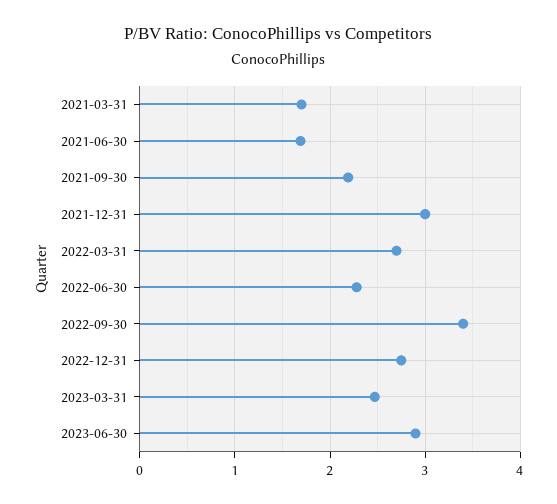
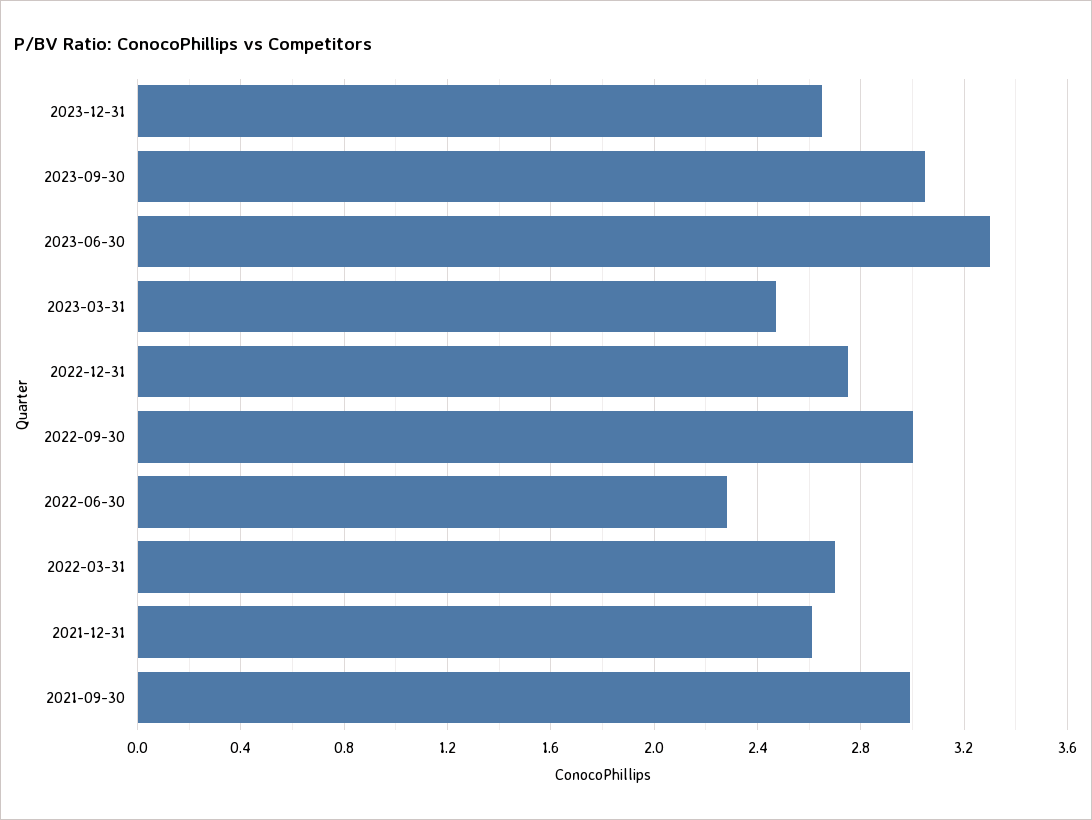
2021-03-31: 1.7 -> none
2021-06-30: 1.7 -> none
2021-09-30: 2.2 -> 3
2021-12-31: 3 -> 2.6
2022-09-30: 3.4 -> 3
2023-06-30: 2.9 -> 3.3
2023-12-31: none -> 2.65
2023-09-30: none -> 3.05

